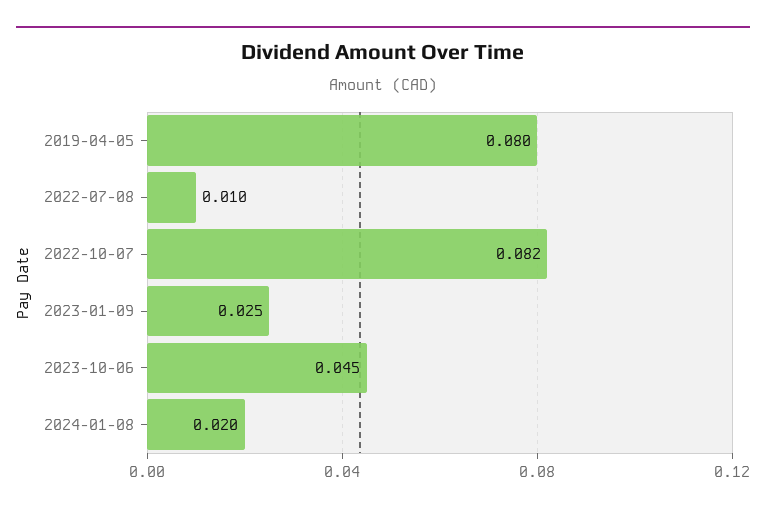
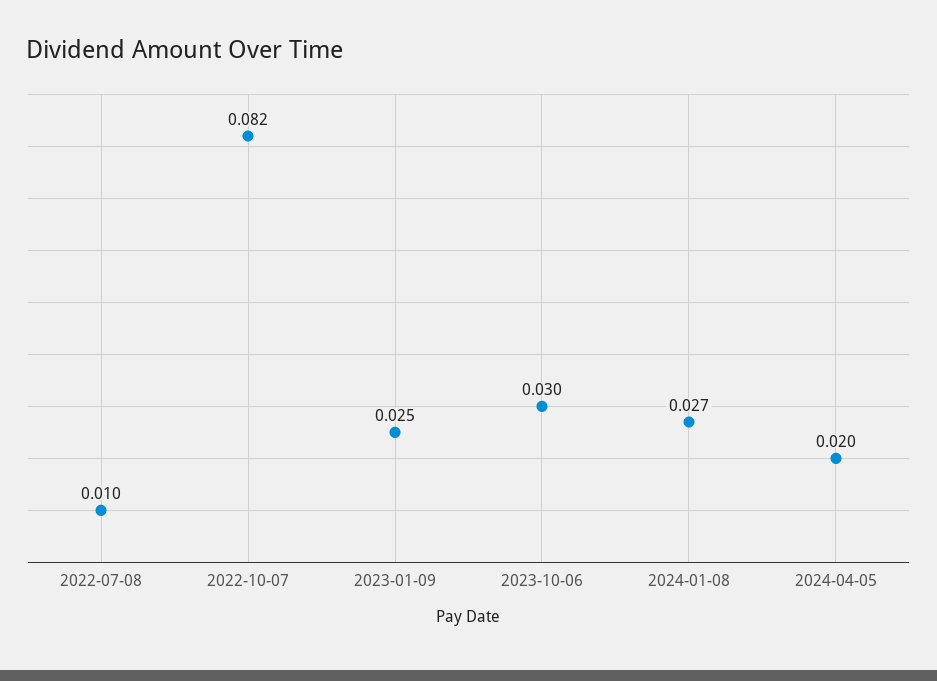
2019-04-05: 0.08 -> none
2023-10-06: 0.045 -> 0.03
2024-01-08: 0.02 -> 0.027
2024-04-05: none -> 0.02

